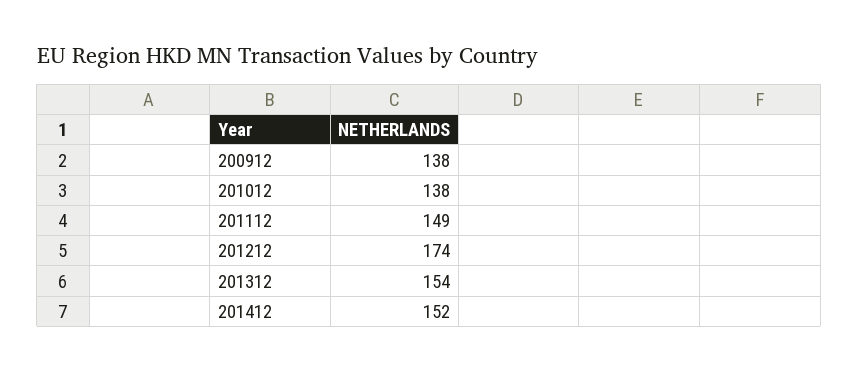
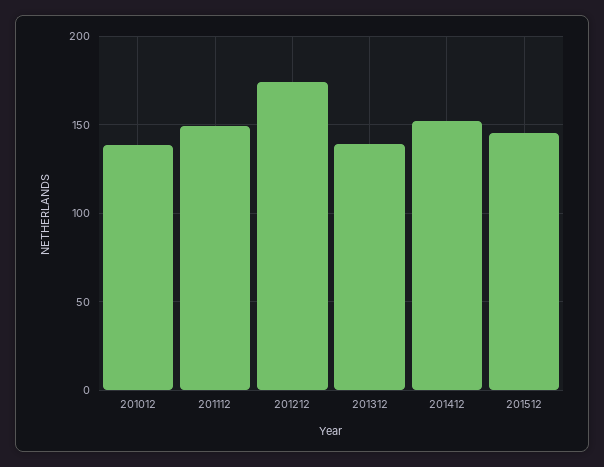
200912: 138 -> none
201312: 154 -> 140
201512: none -> 145

